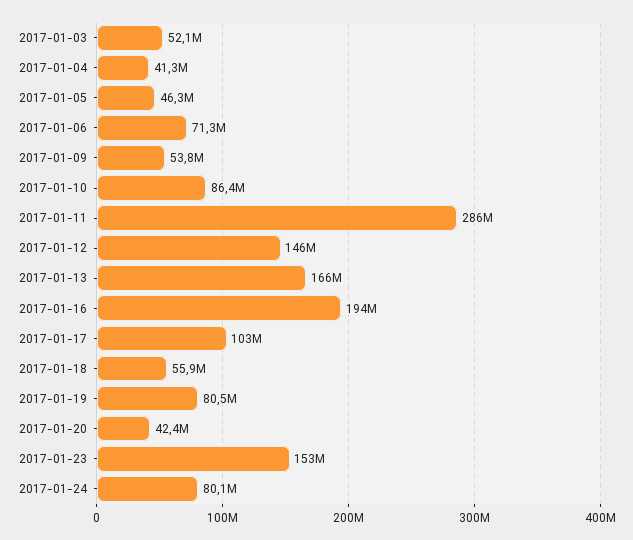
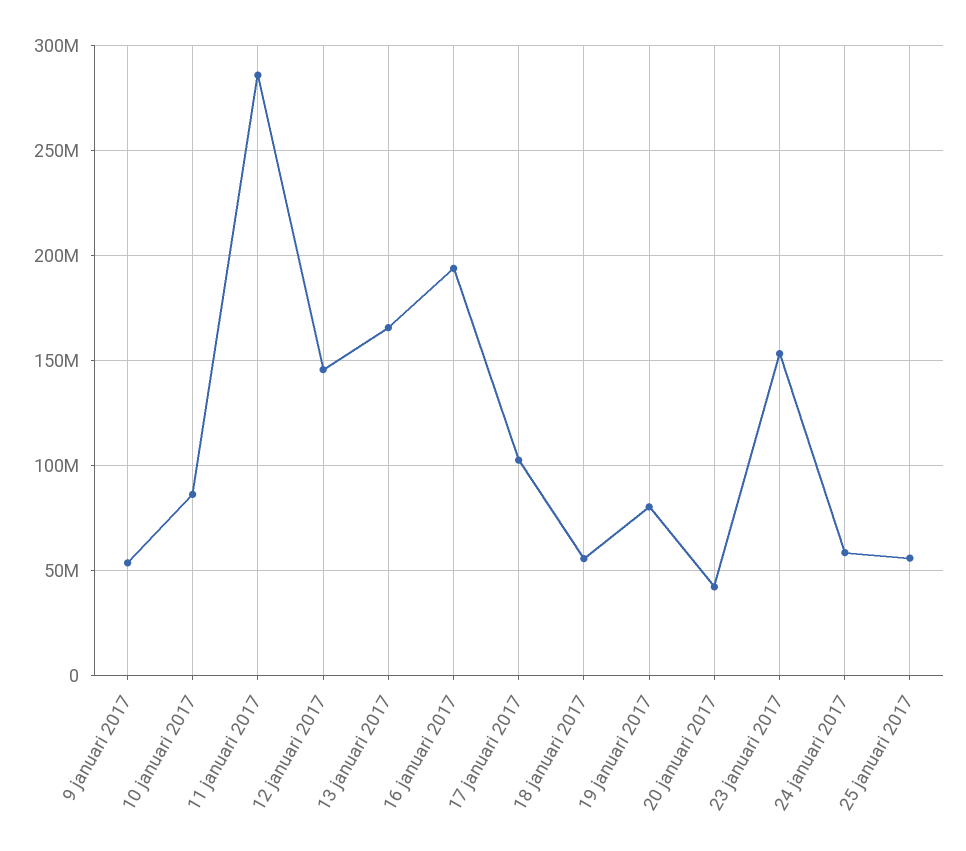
2017-01-03: 52100000 -> none
2017-01-04: 41300000 -> none
2017-01-05: 46300000 -> none
2017-01-06: 71300000 -> none
2017-01-24: 80100000 -> 60000000
25 januari 2017: none -> 55000000

